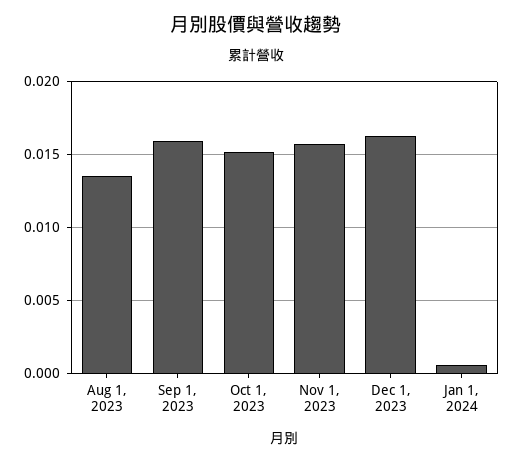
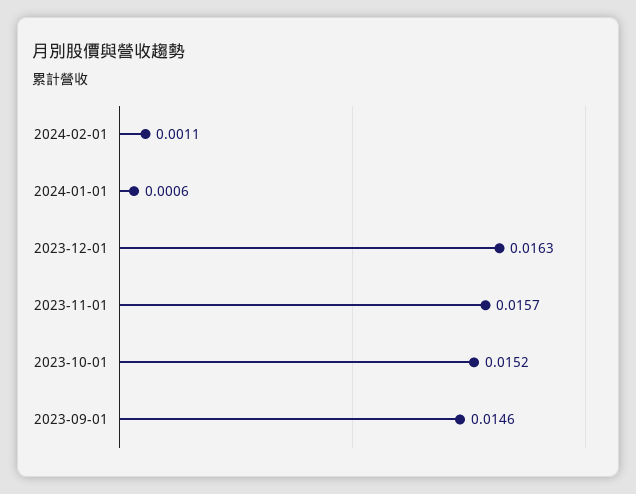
Aug 1, 2023: 0.0135 -> none
Sep 1, 2023: 0.016 -> 0.0146
2024-02-01: none -> 0.0011

